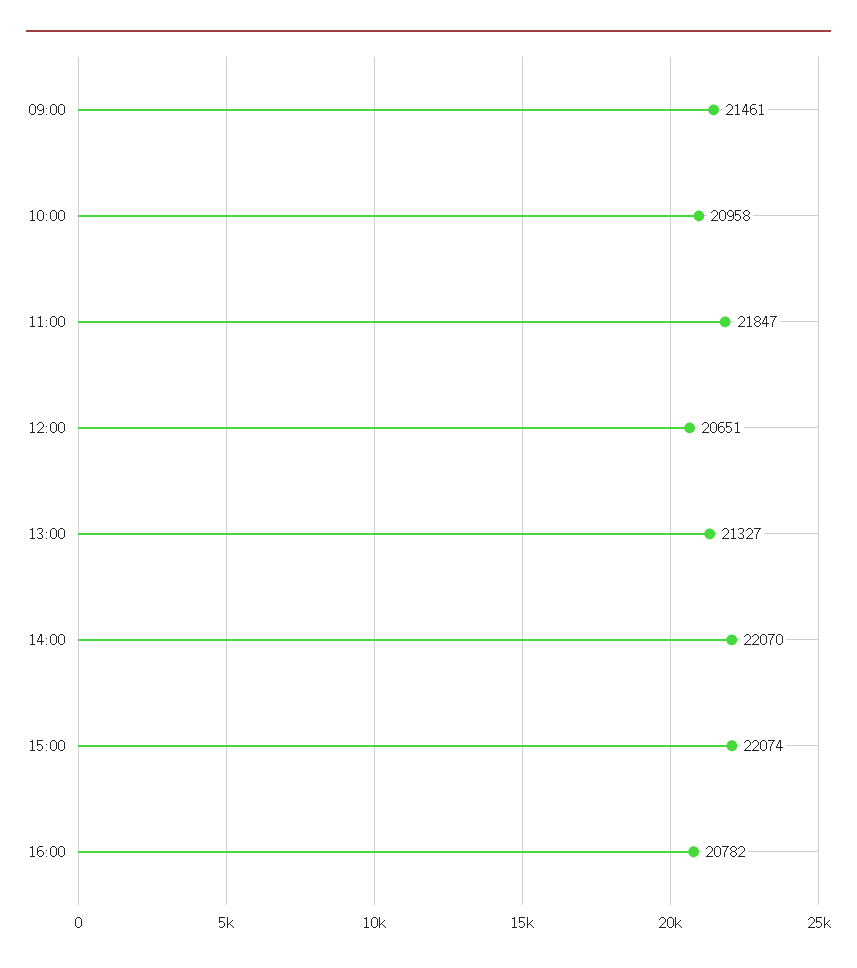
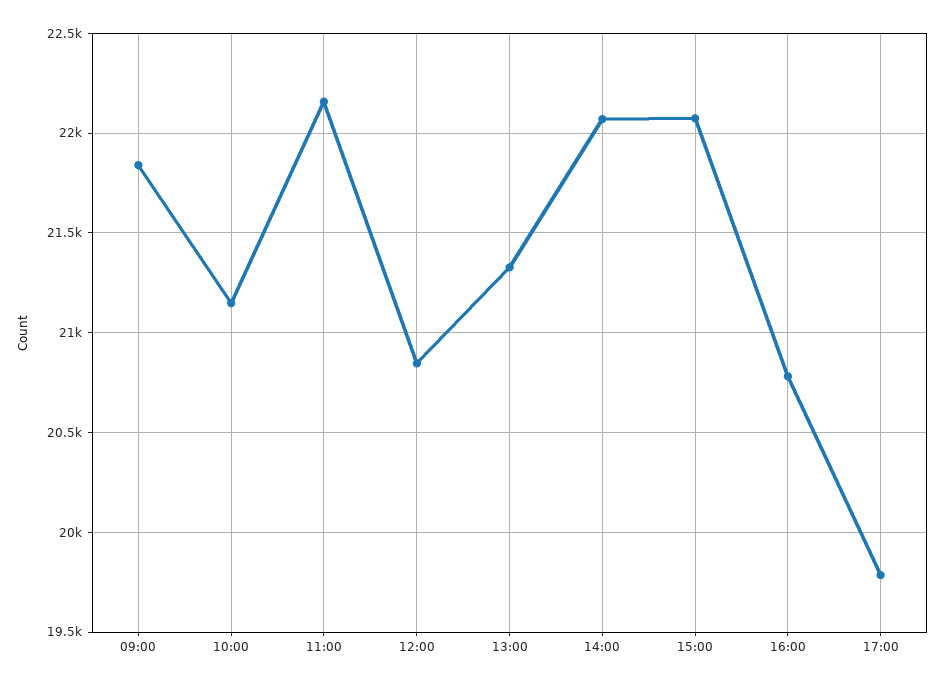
09:00: 21461 -> 21850
10:00: 20958 -> 21150
11:00: 21847 -> 22150
12:00: 20651 -> 20850
17:00: none -> 19800

